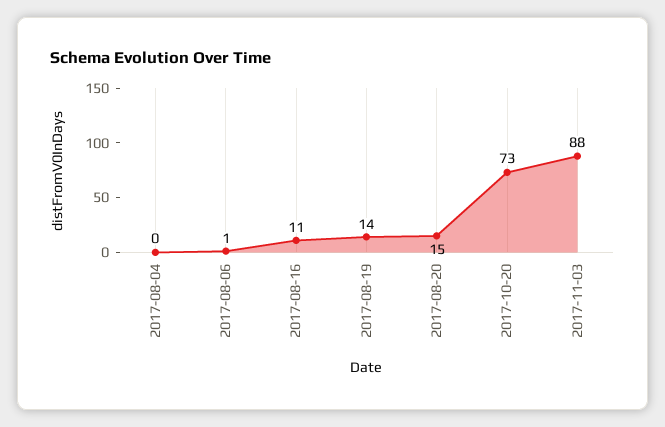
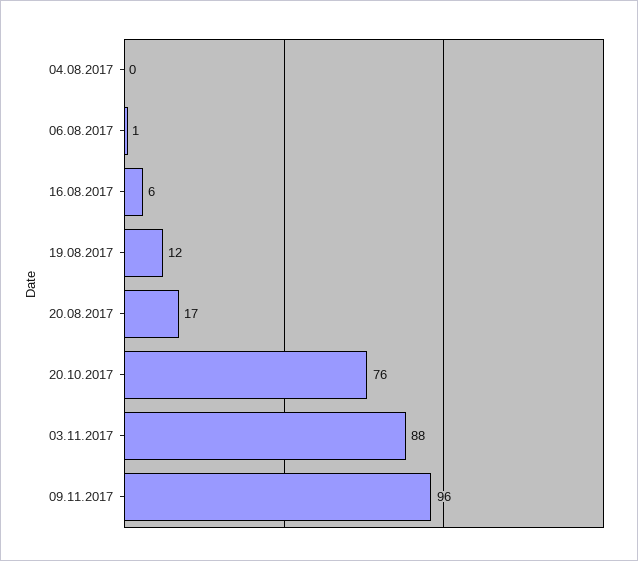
2017-08-16: 11 -> 6
2017-08-19: 14 -> 12
2017-08-20: 15 -> 17
2017-10-20: 73 -> 76
09.11.2017: none -> 96

